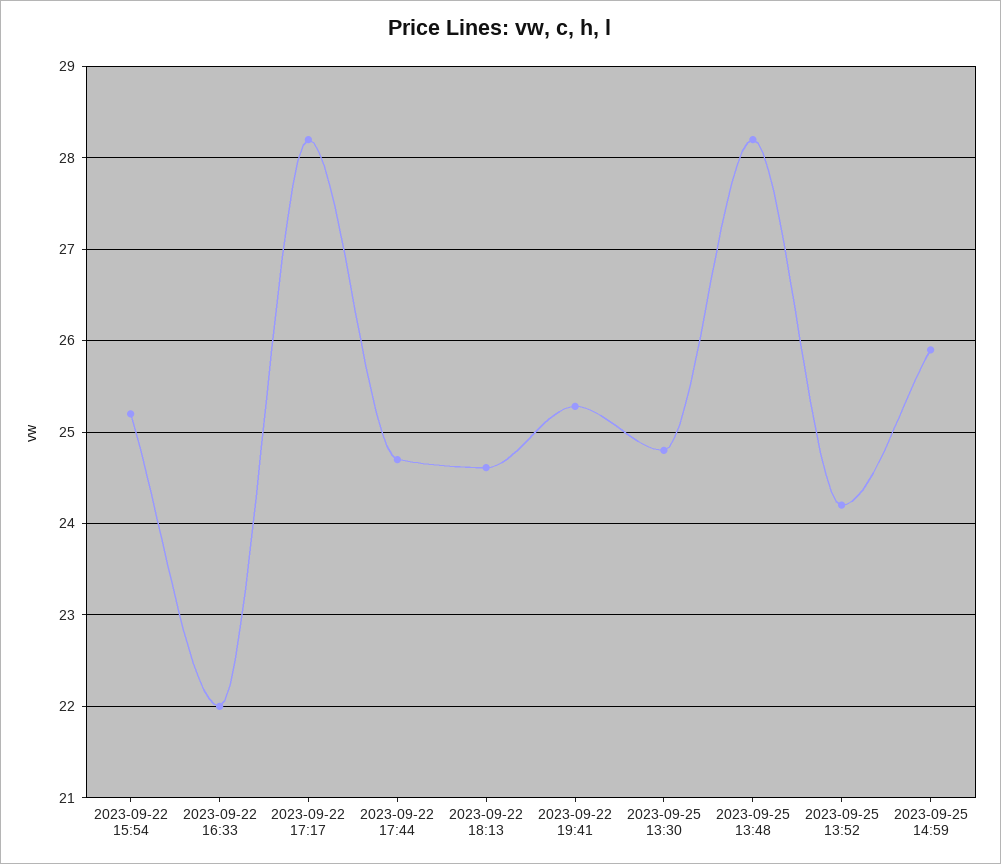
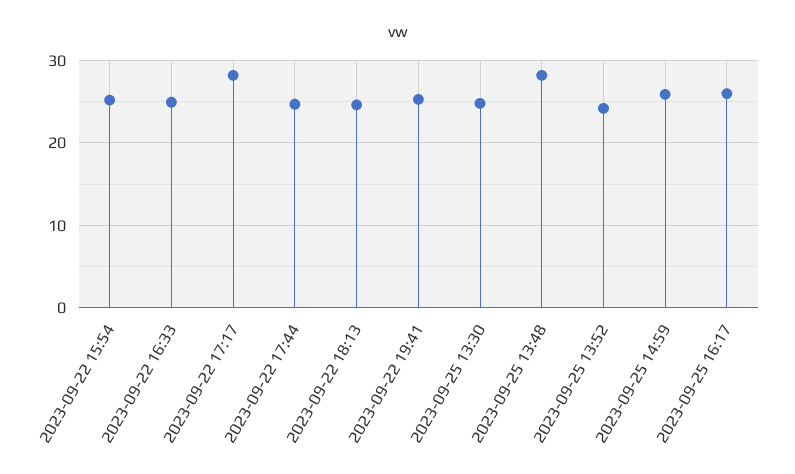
2023-09-22 16:33: 22 -> 25
2023-09-25 16:17: none -> 26

